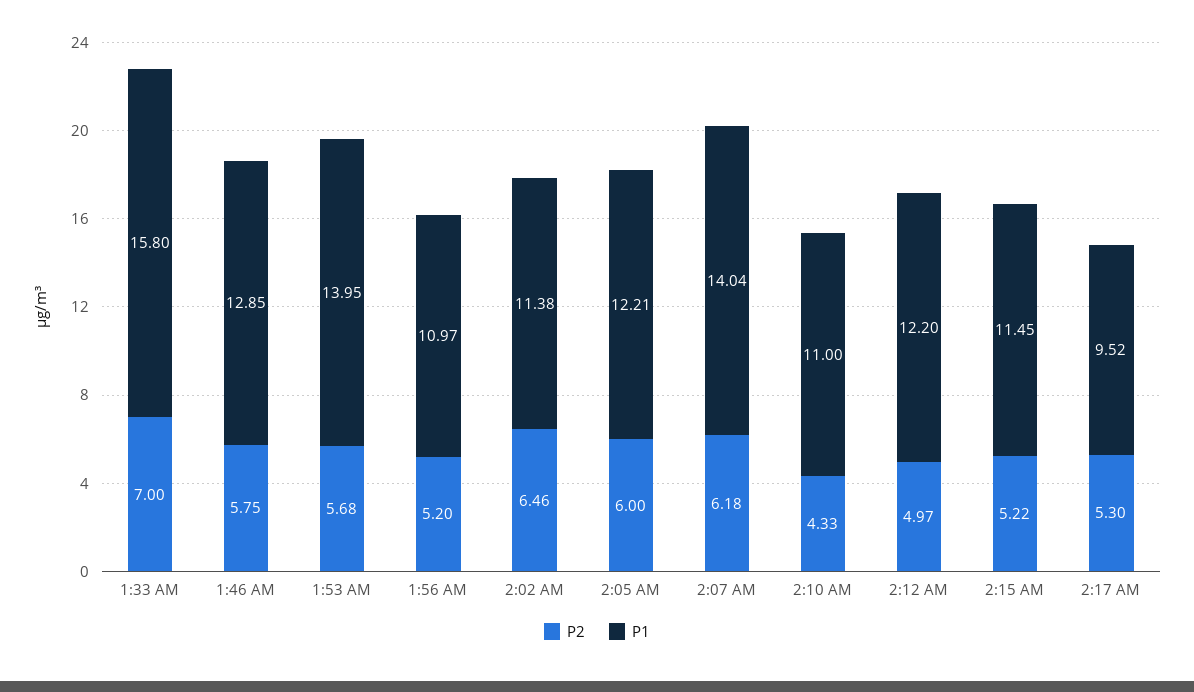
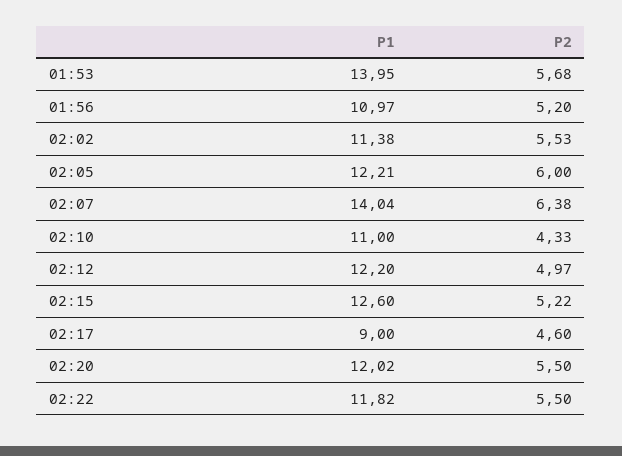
P2, 1:33 AM: 7 -> none
P1, 1:33 AM: 15.8 -> none
P2, 1:46 AM: 5.75 -> none
P1, 1:46 AM: 12.85 -> none
P2, 2:02 AM: 6.46 -> 5.53
P2, 2:07 AM: 6.18 -> 6.38
P1, 2:15 AM: 11.45 -> 12.6
P2, 2:17 AM: 5.3 -> 4.6
P1, 2:17 AM: 9.52 -> 9
P1, 02:20: none -> 12.02
P2, 02:20: none -> 5.5
P1, 02:22: none -> 11.82
P2, 02:22: none -> 5.5

